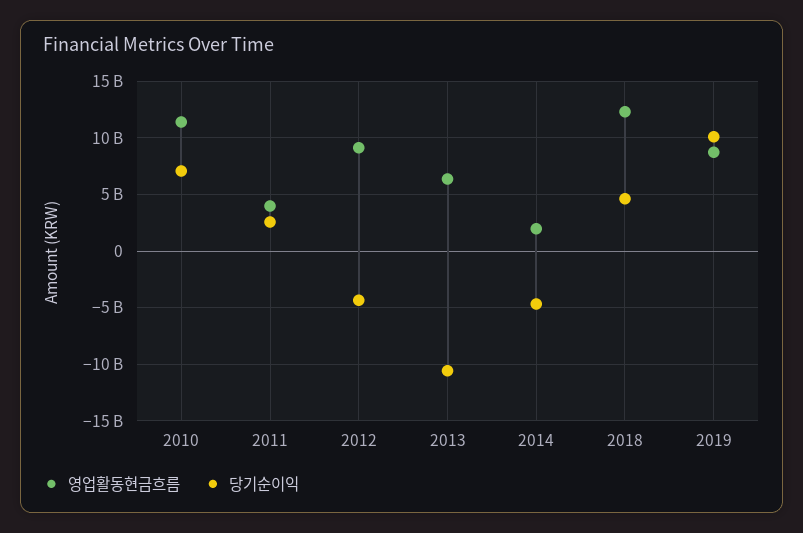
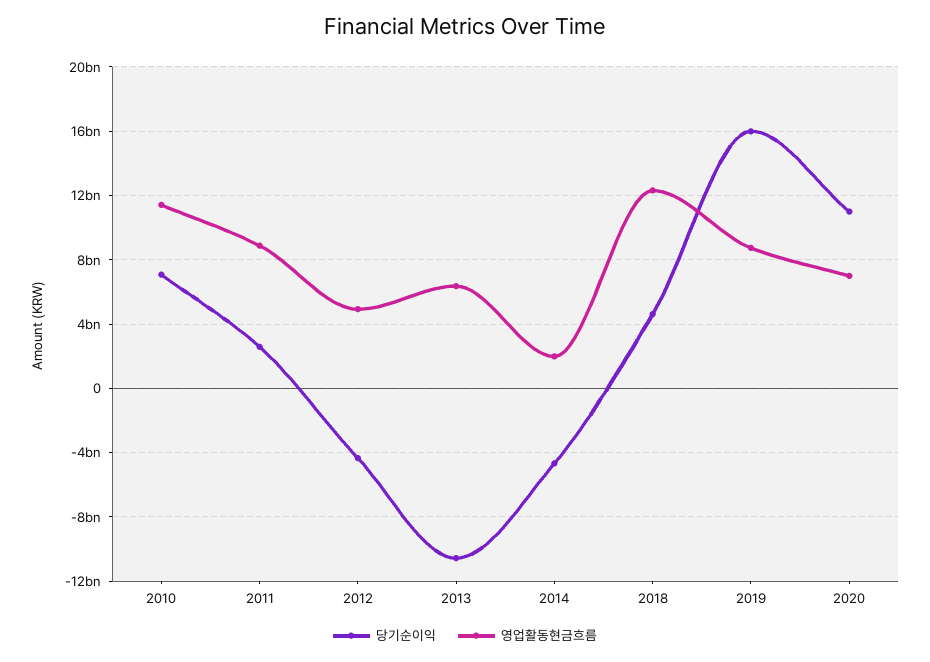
영업활동현금흐름, 2011: 4000000000 -> 9000000000
영업활동현금흐름, 2012: 9000000000 -> 5000000000
당기순이익, 2019: 10000000000 -> 16000000000
당기순이익, 2020: none -> 11000000000
영업활동현금흐름, 2020: none -> 7000000000

